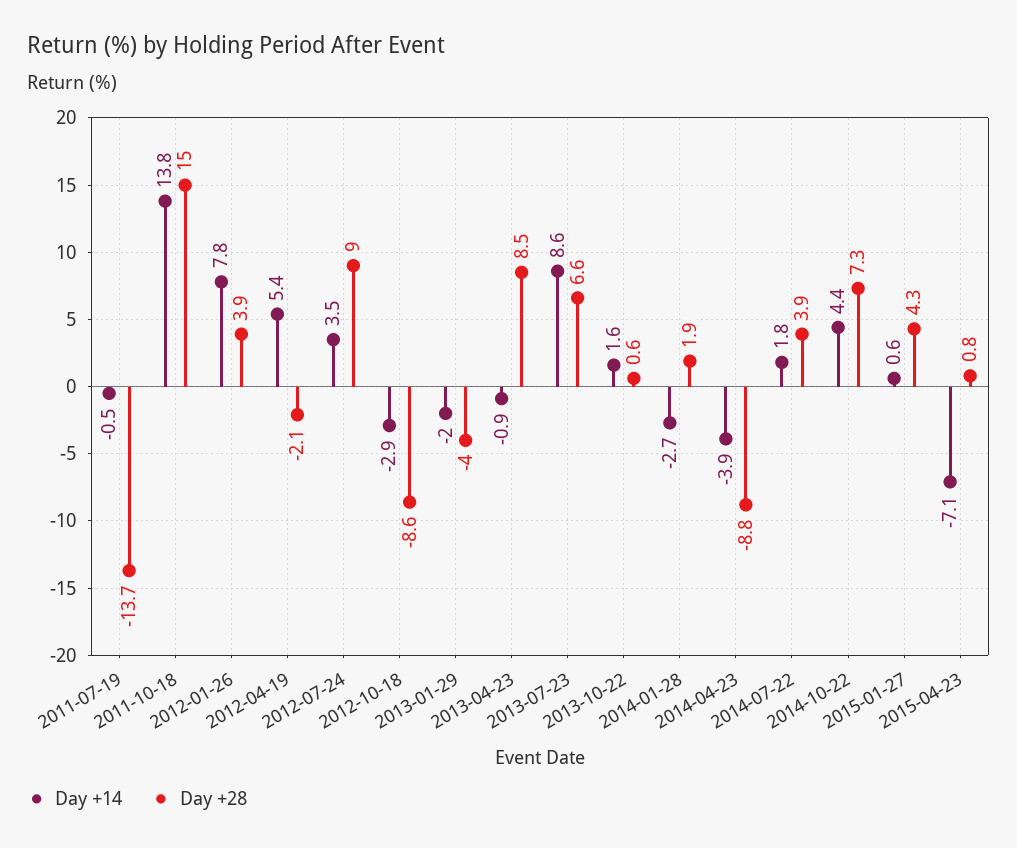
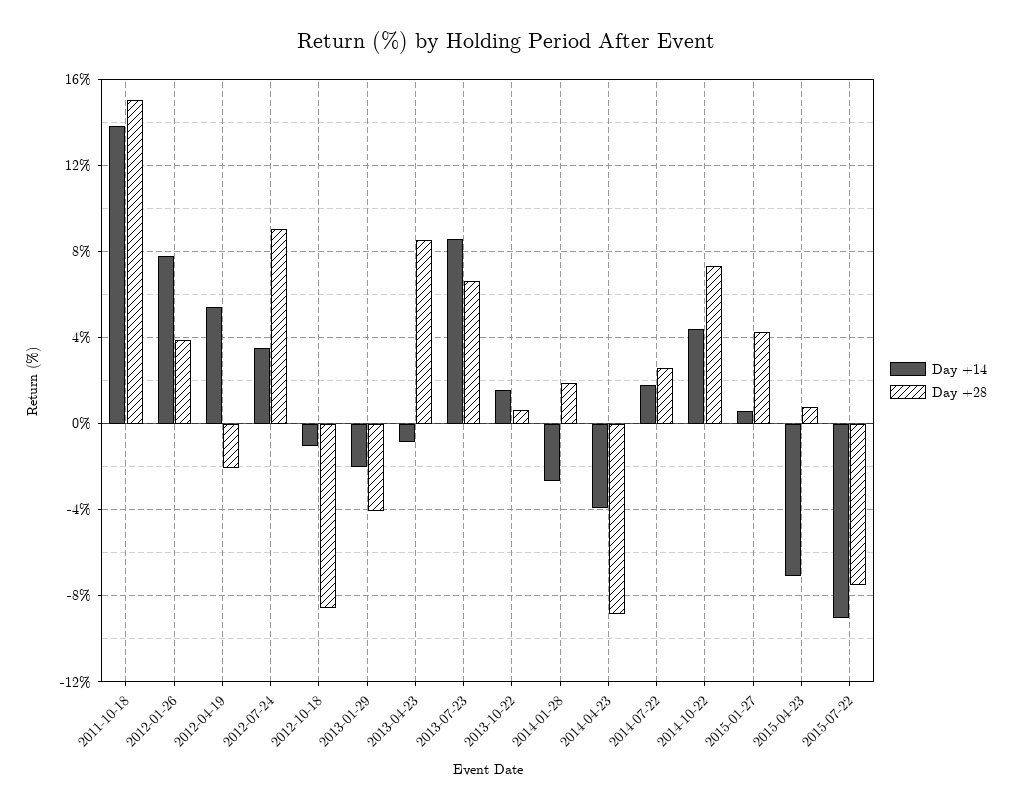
Day +14, 2011-07-19: -0.5 -> none
Day +28, 2011-07-19: -13.7 -> none
Day +14, 2012-10-18: -2.9 -> -1
Day +28, 2014-07-22: 3.9 -> 2.5
Day +14, 2015-07-22: none -> -9
Day +28, 2015-07-22: none -> -7.5

